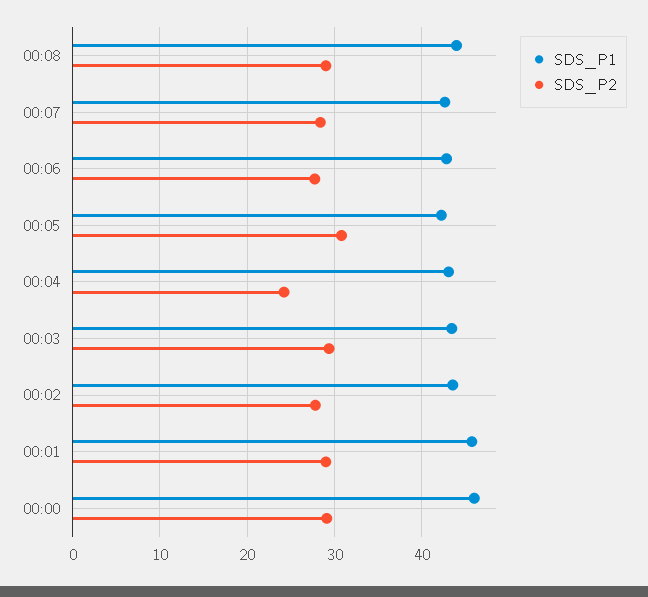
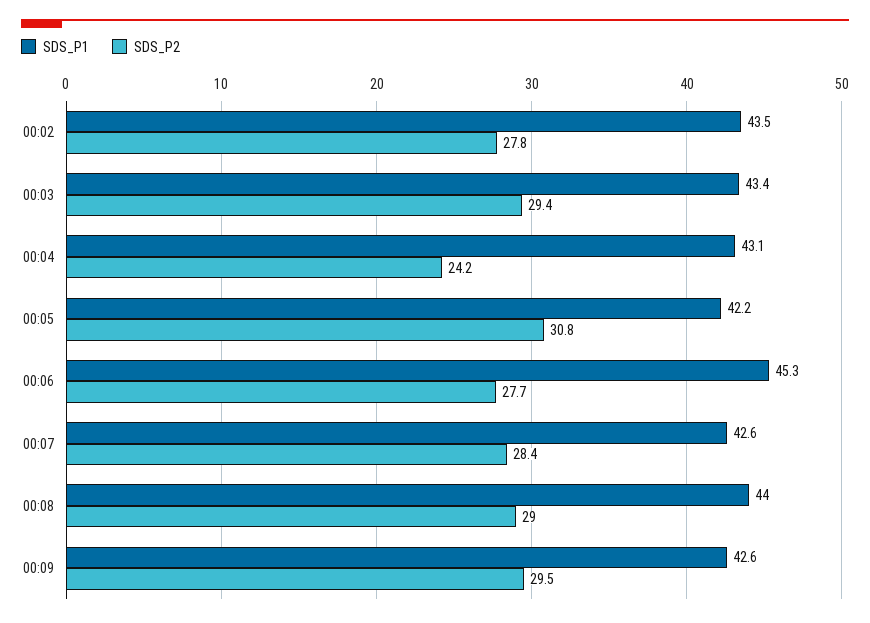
SDS_P1, 00:06: 43 -> 45.3
SDS_P1, 00:01: 46 -> none
SDS_P2, 00:01: 29 -> none
SDS_P1, 00:00: 46 -> none
SDS_P2, 00:00: 29 -> none
SDS_P1, 00:09: none -> 42.6
SDS_P2, 00:09: none -> 29.5

